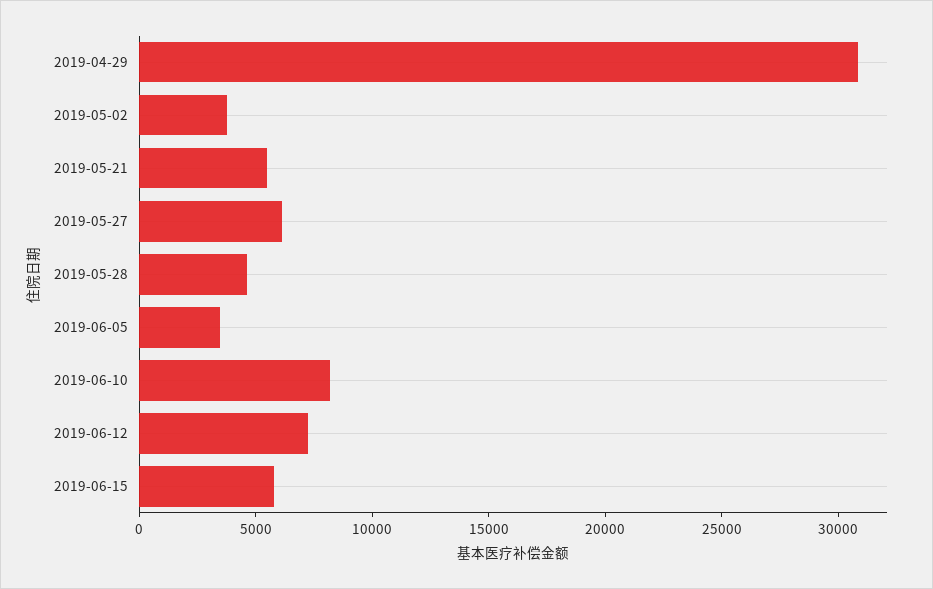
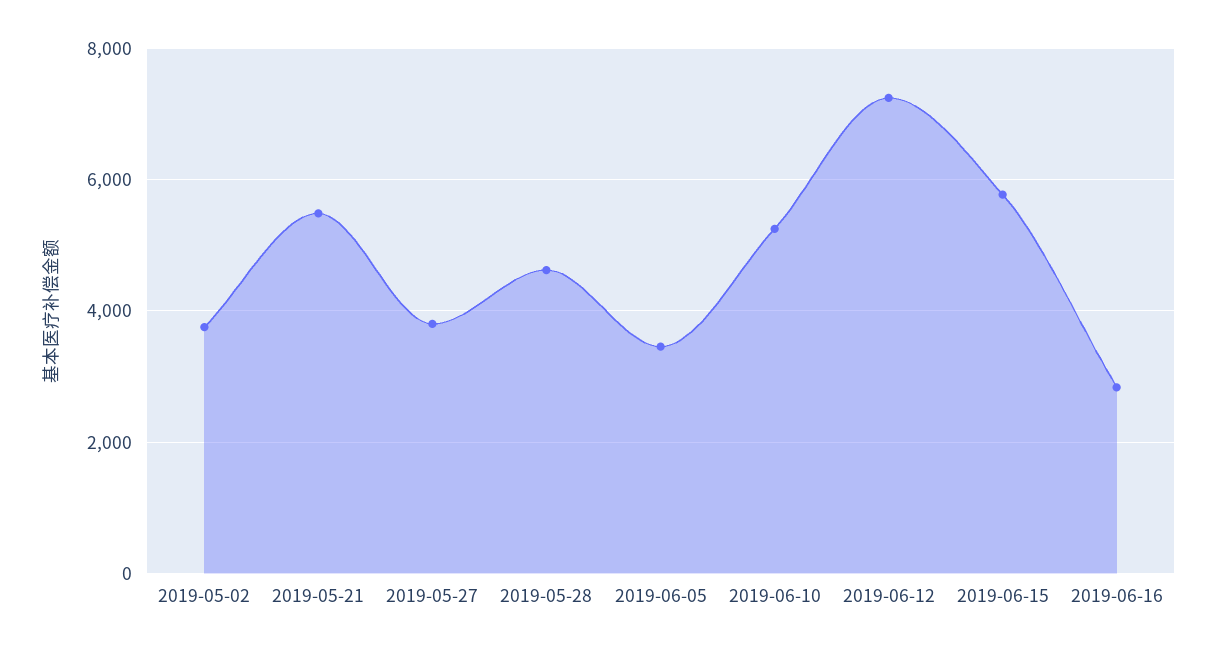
2019-04-29: 31000 -> none
2019-05-27: 6000 -> 3800
2019-06-10: 8000 -> 5200
2019-06-16: none -> 2800

